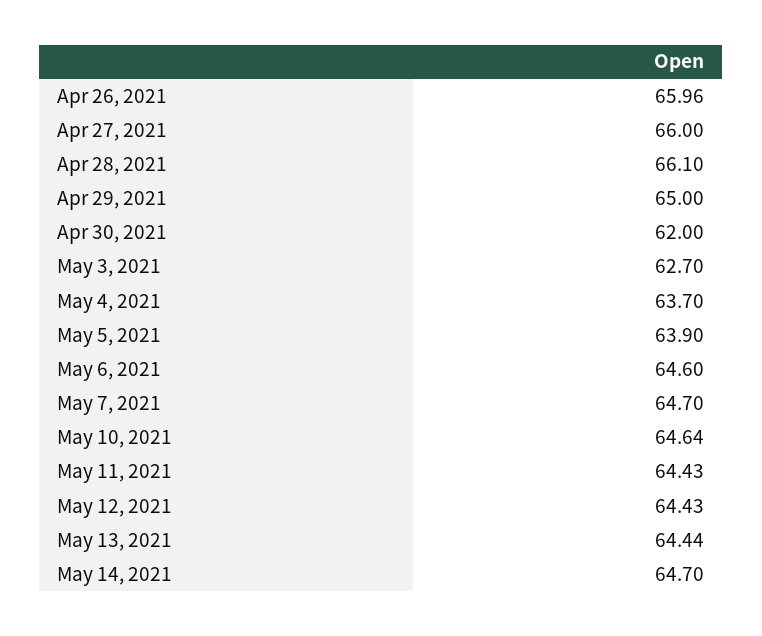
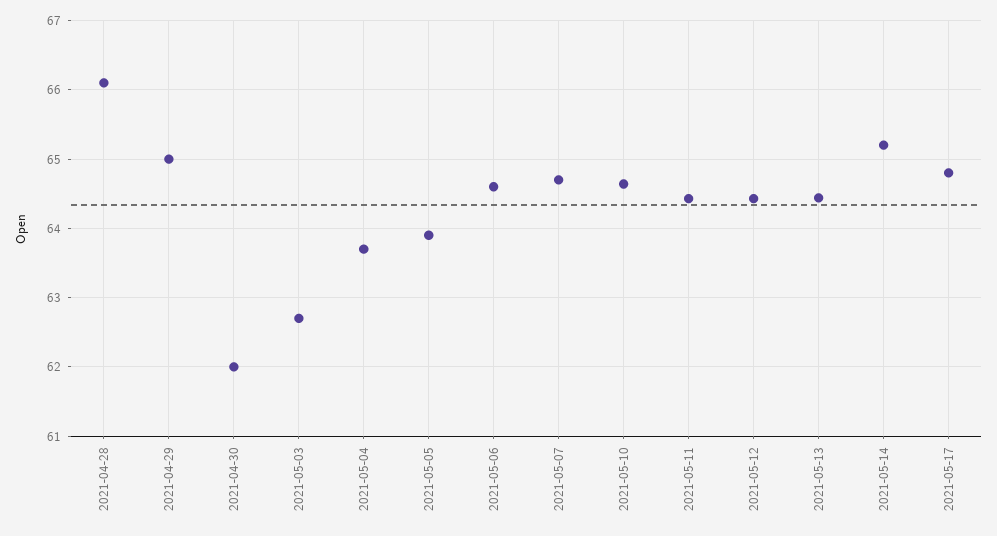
Apr 26, 2021: 65.96 -> none
Apr 27, 2021: 66 -> none
May 14, 2021: 64.7 -> 65.2
2021-05-17: none -> 64.8

